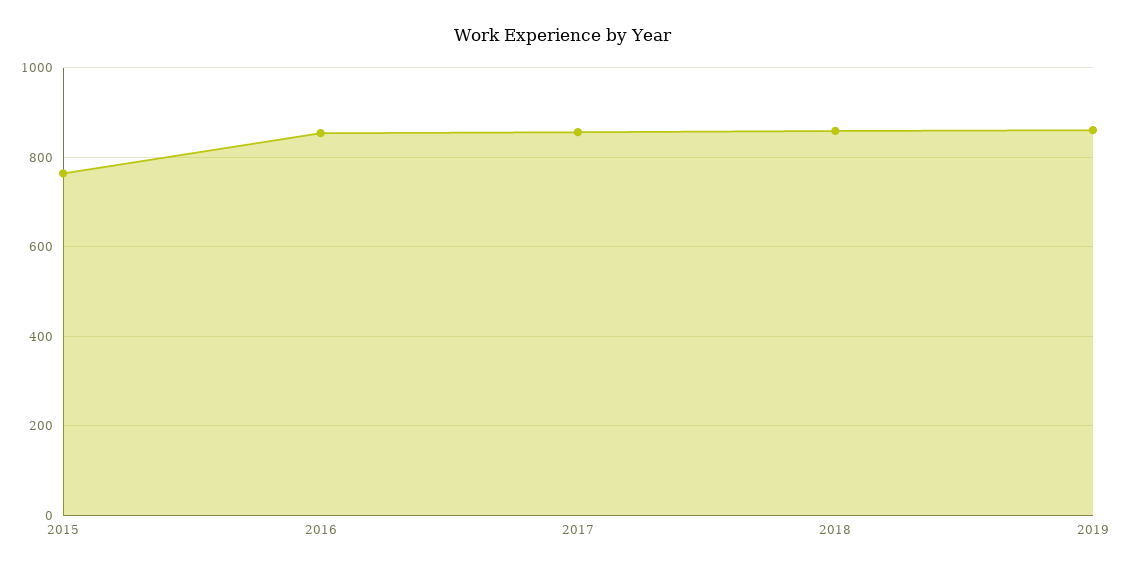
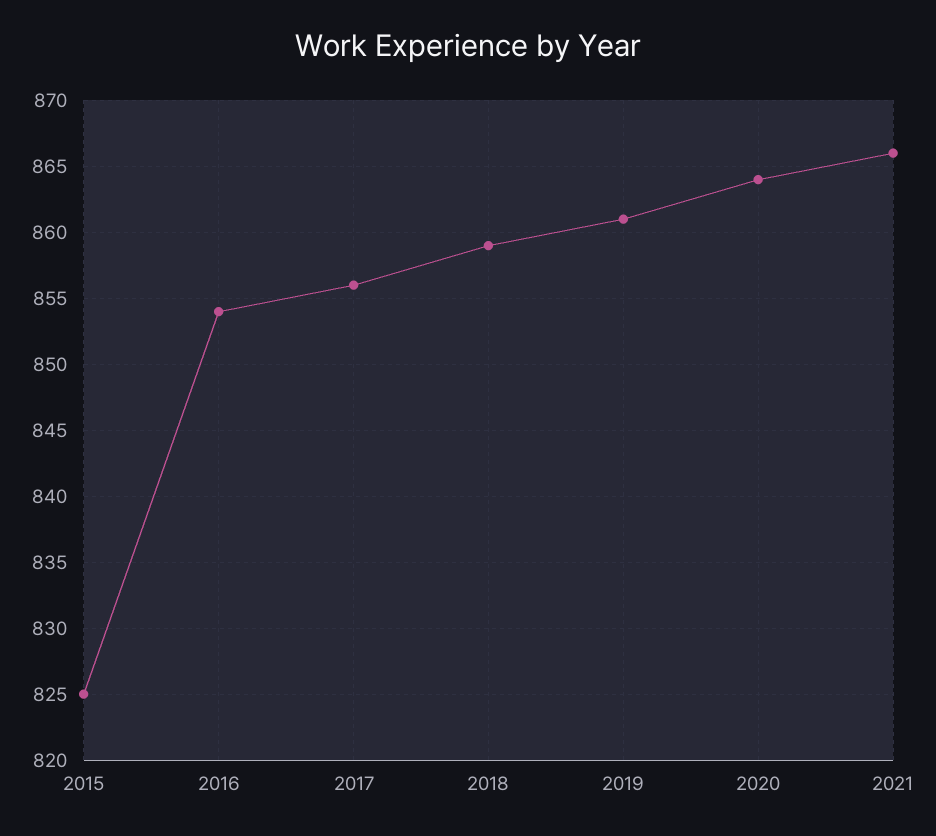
2015: 760 -> 825
2020: none -> 864
2021: none -> 866

